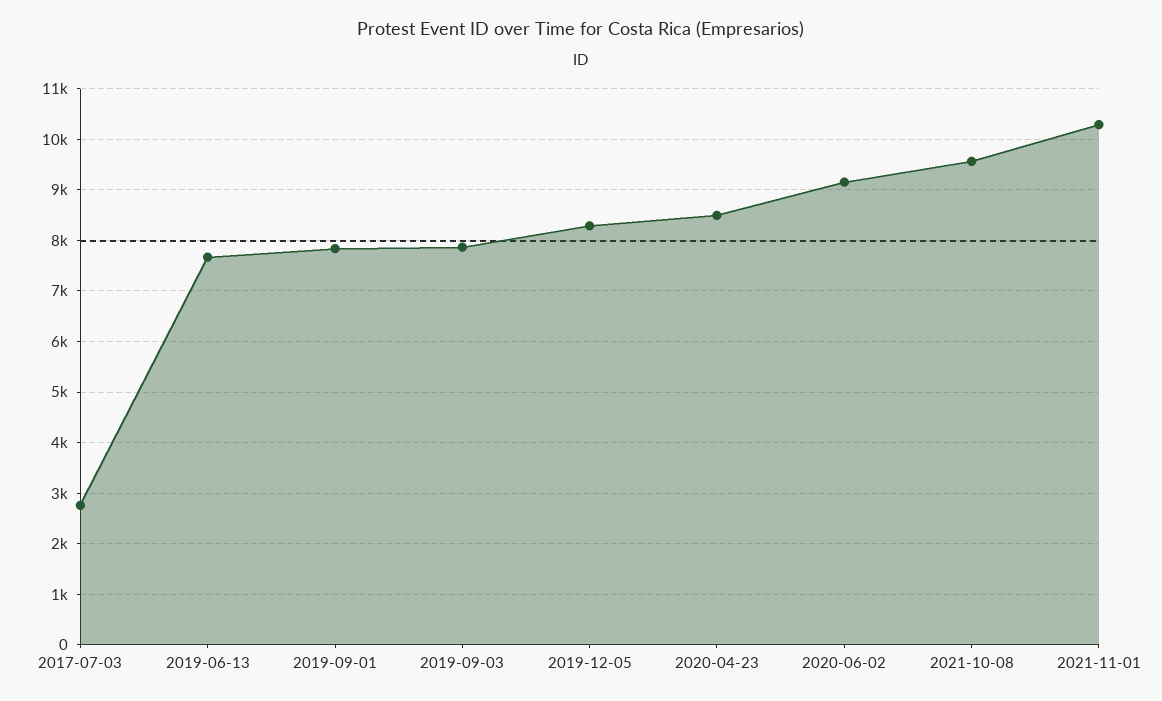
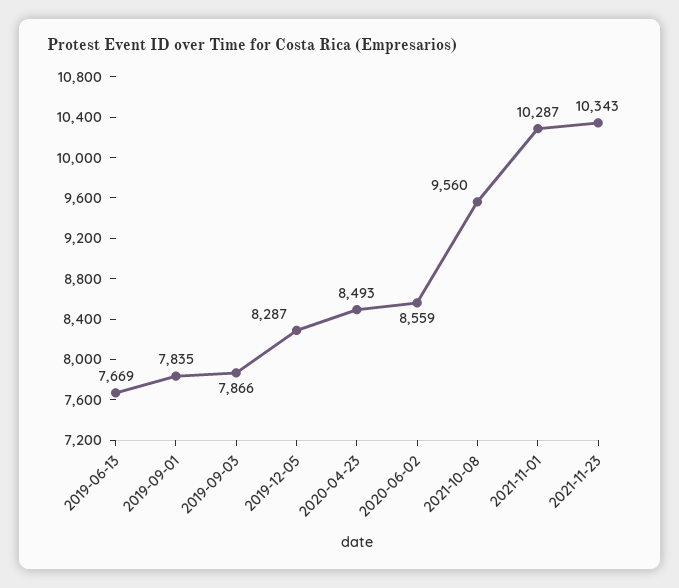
2017-07-03: 2800 -> none
2020-06-02: 9200 -> 8559
2021-11-23: none -> 10343

